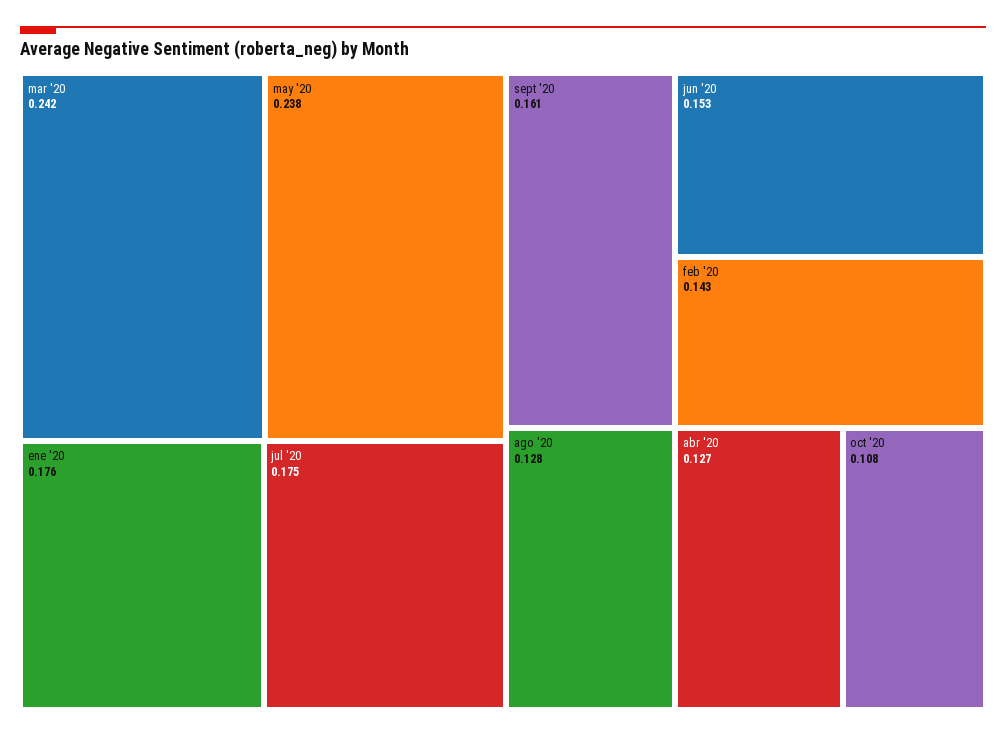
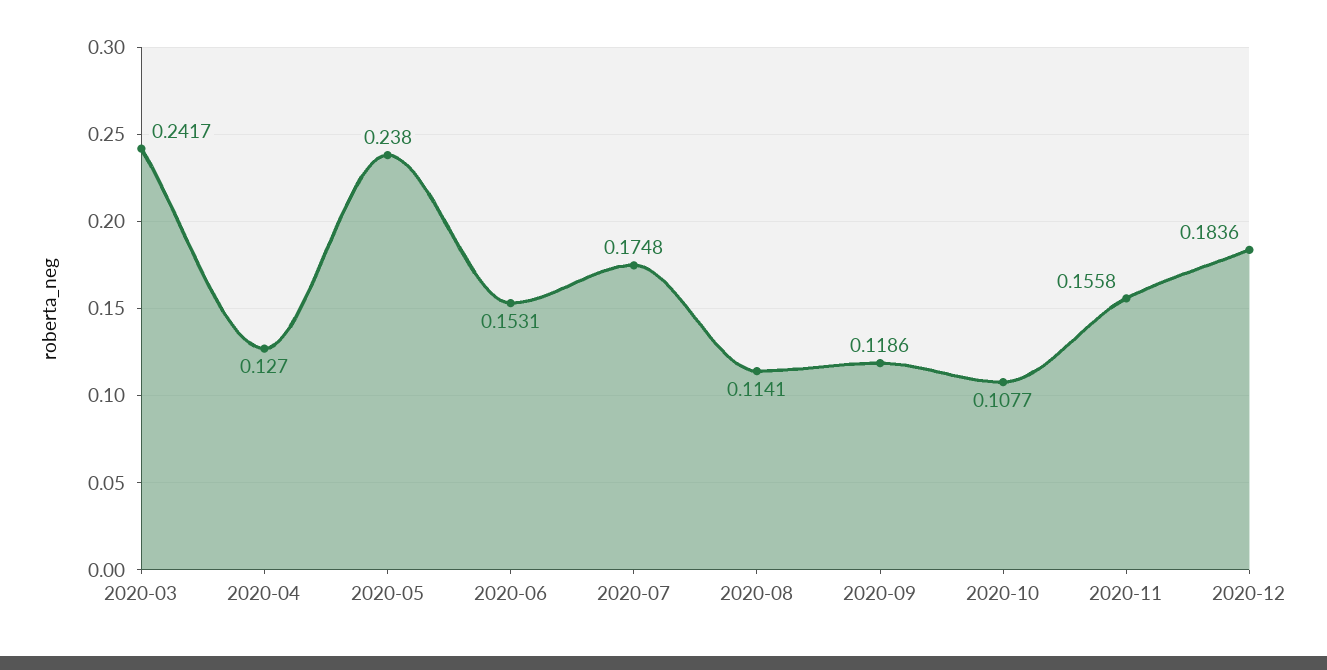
ene '20: 0.176 -> none
sept '20: 0.161 -> 0.1186
feb '20: 0.143 -> none
ago '20: 0.128 -> 0.1141
2020-11: none -> 0.1558
2020-12: none -> 0.1836

